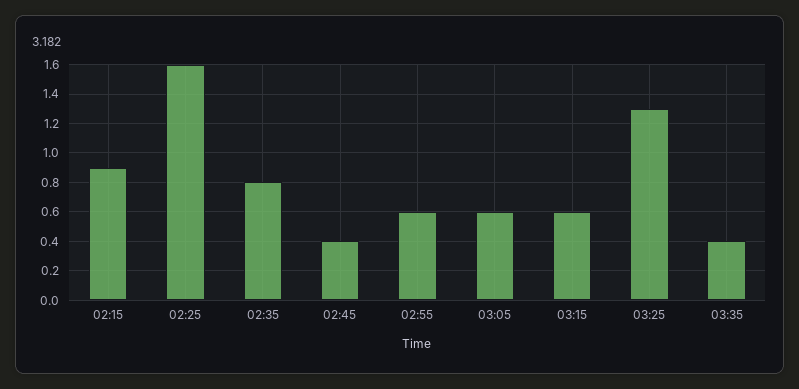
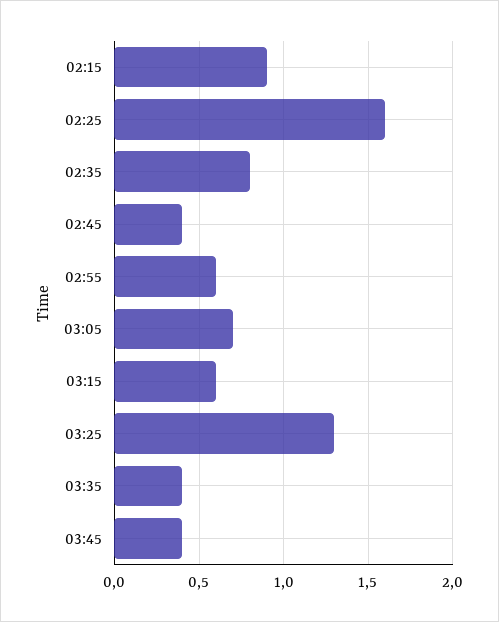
03:05: 0.6 -> 0.7
03:45: none -> 0.4

